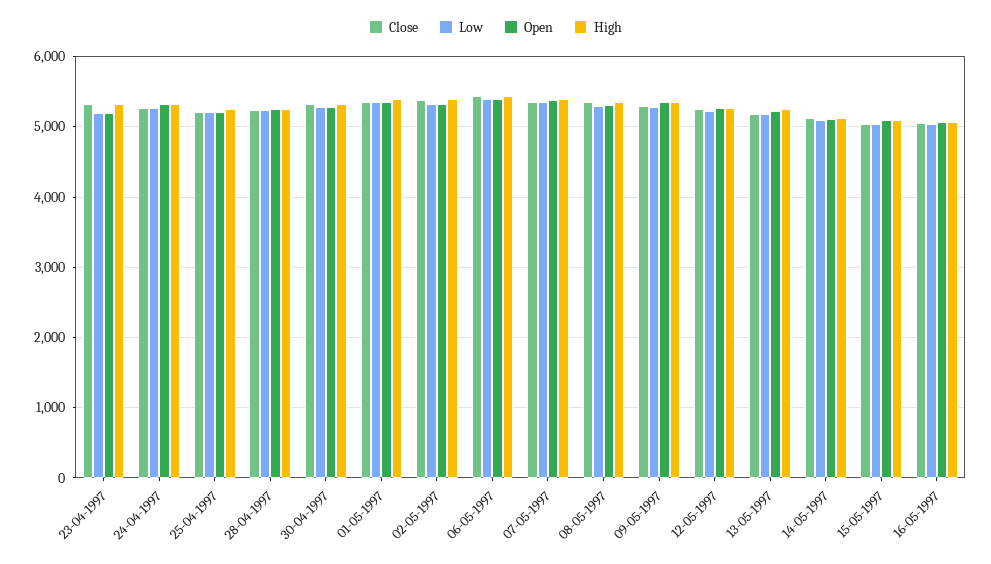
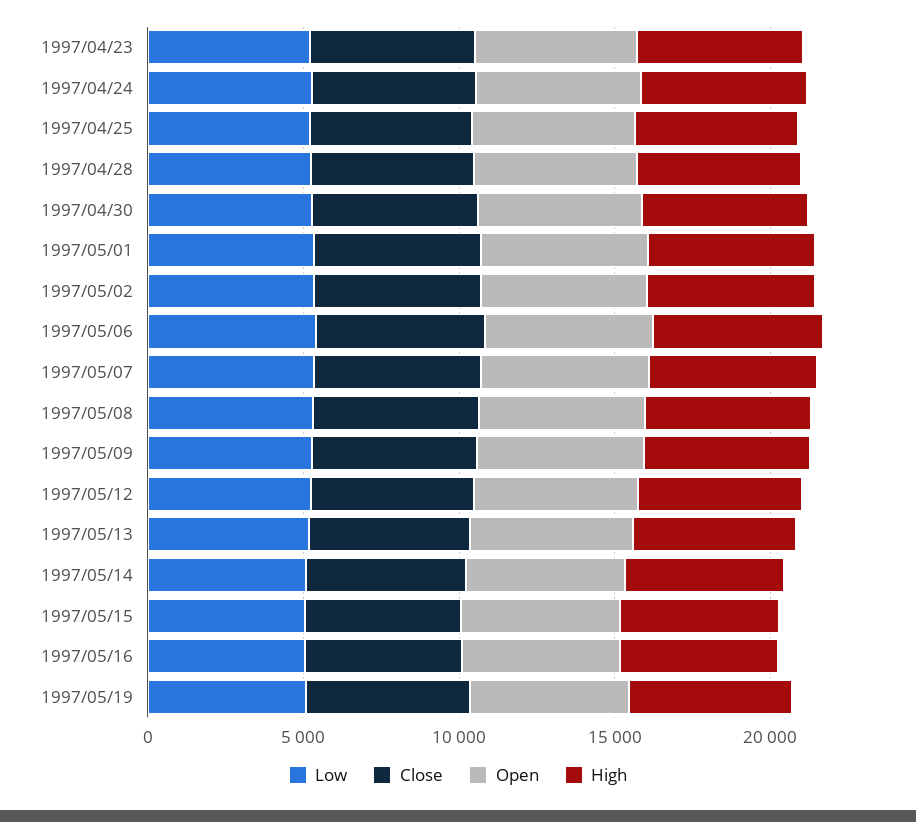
Low, 1997/05/19: none -> 5000
Close, 1997/05/19: none -> 5000
Open, 1997/05/19: none -> 5000
High, 1997/05/19: none -> 5000

